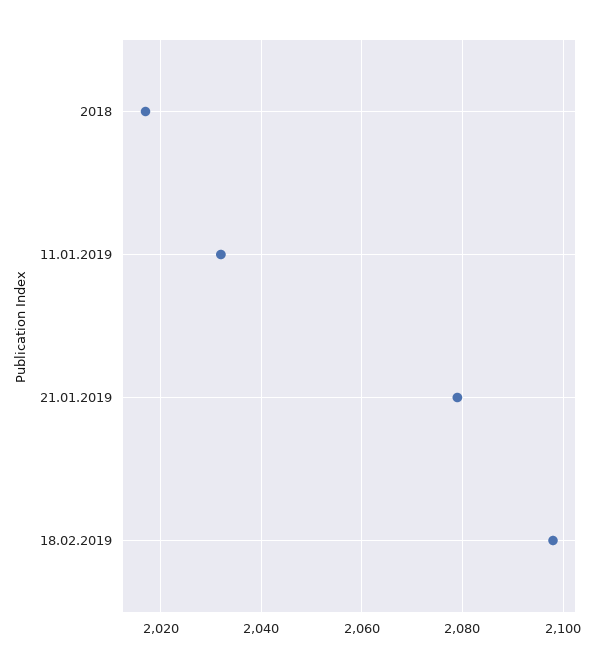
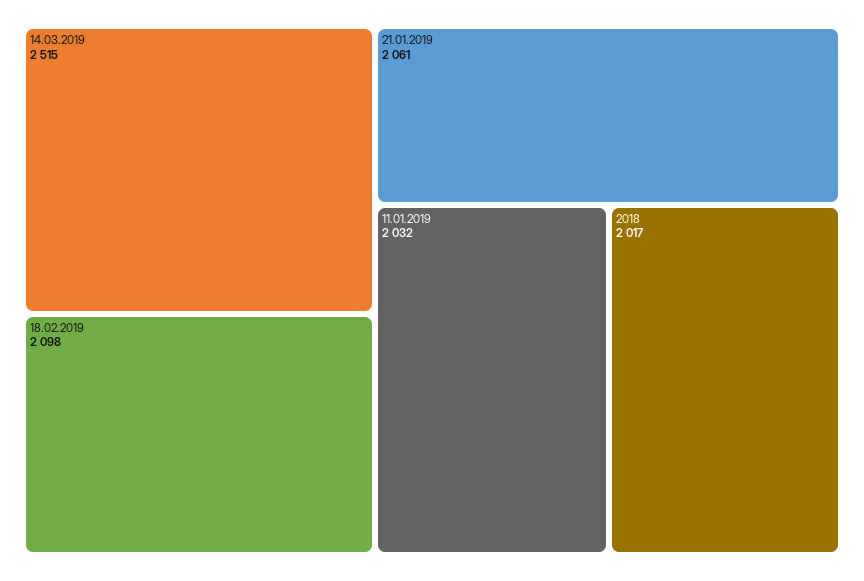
21.01.2019: 2080 -> 2061
14.03.2019: none -> 2515

